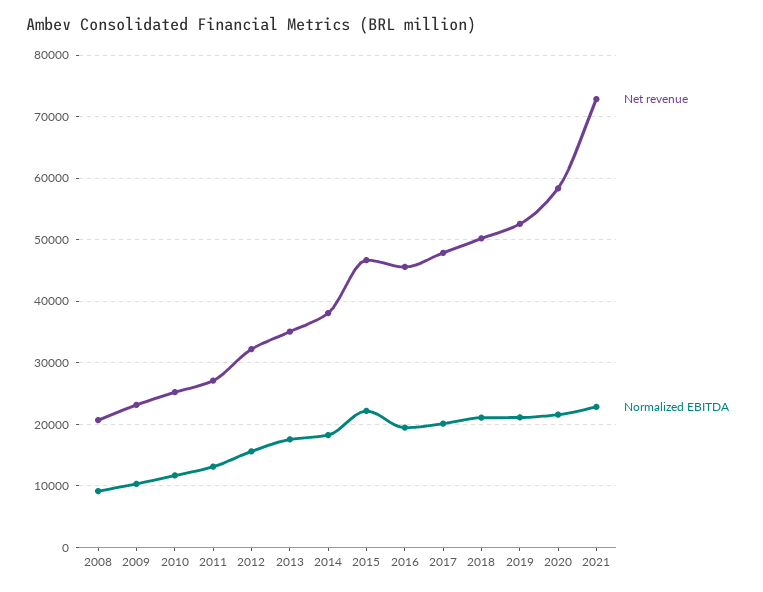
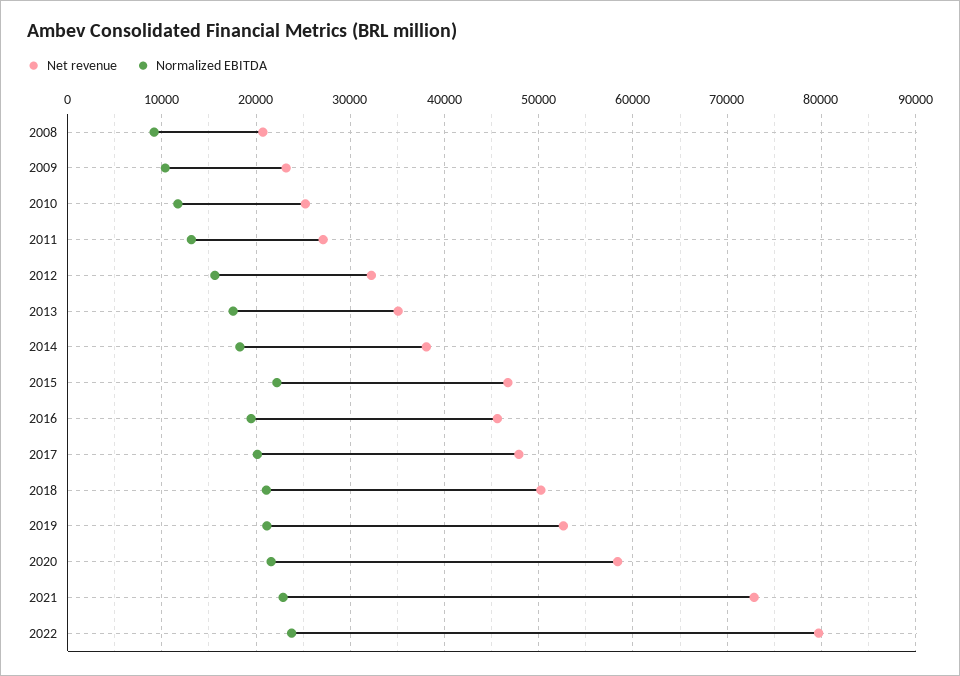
Net revenue, 2022: none -> 80000
Normalized EBITDA, 2022: none -> 24000

